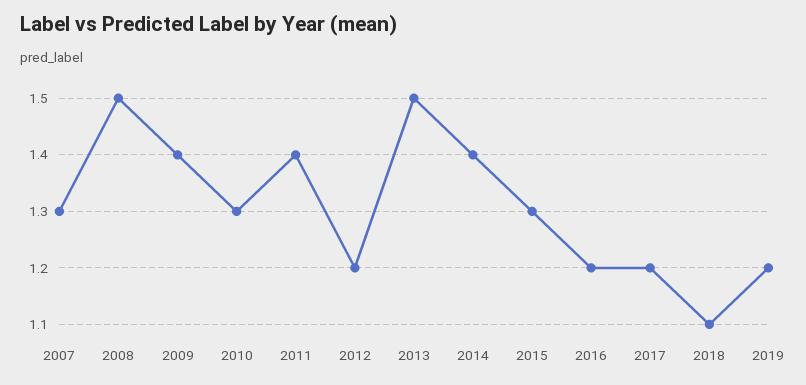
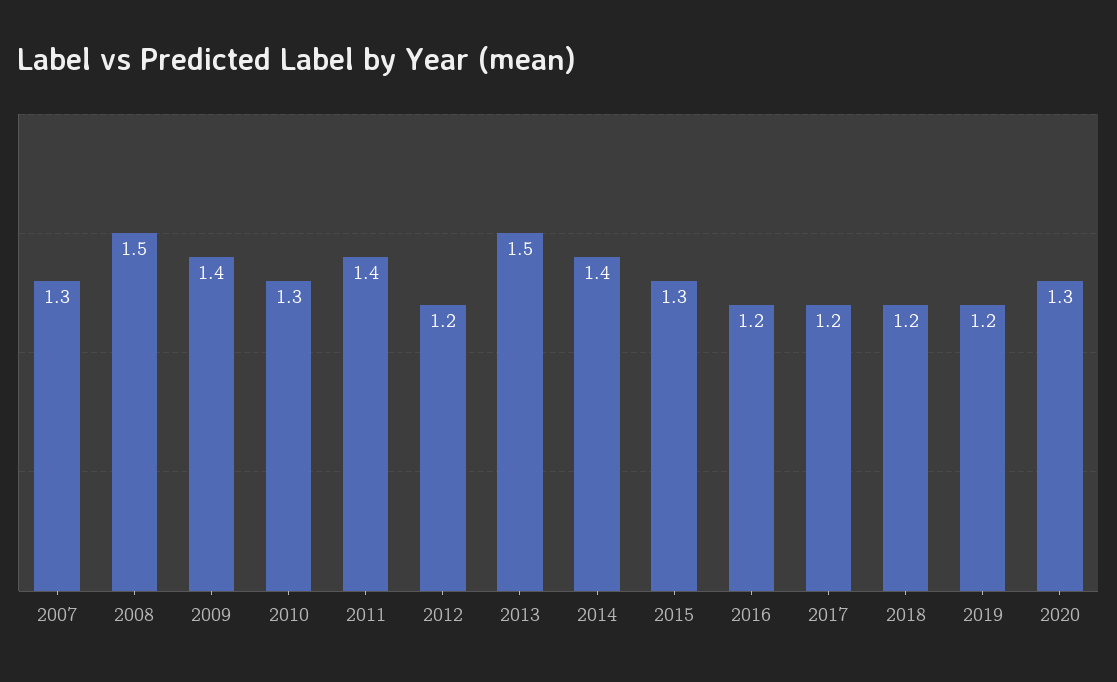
2018: 1.1 -> 1.2
2020: none -> 1.3

